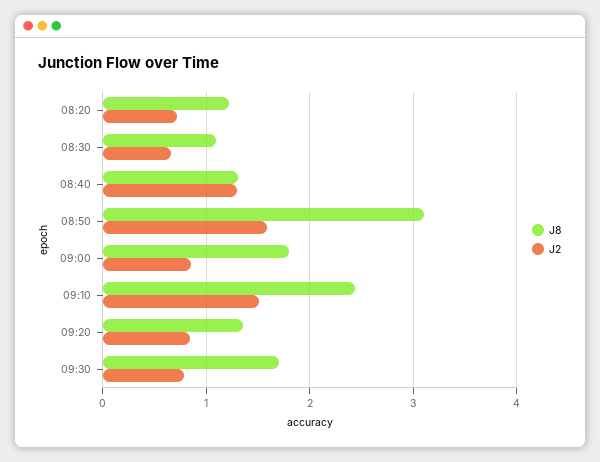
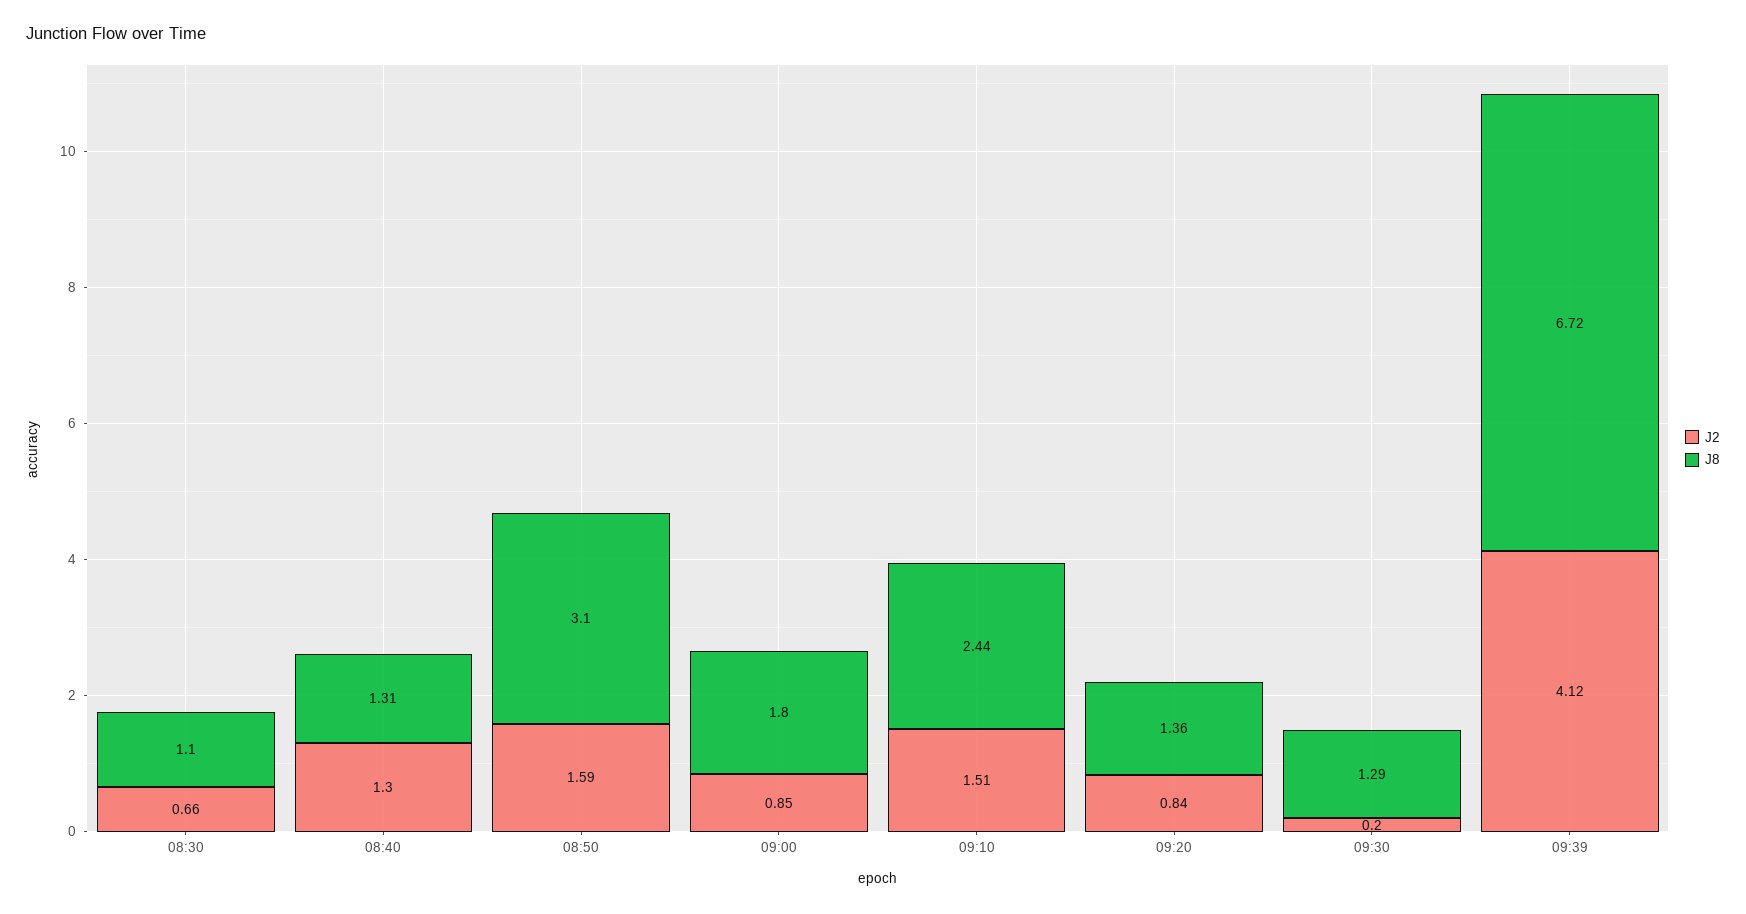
J8, 08:20: 1.2 -> none
J2, 08:20: 0.7 -> none
J8, 09:30: 1.7 -> 1.29
J2, 09:30: 0.8 -> 0.2
J2, 09:39: none -> 4.12
J8, 09:39: none -> 6.72

